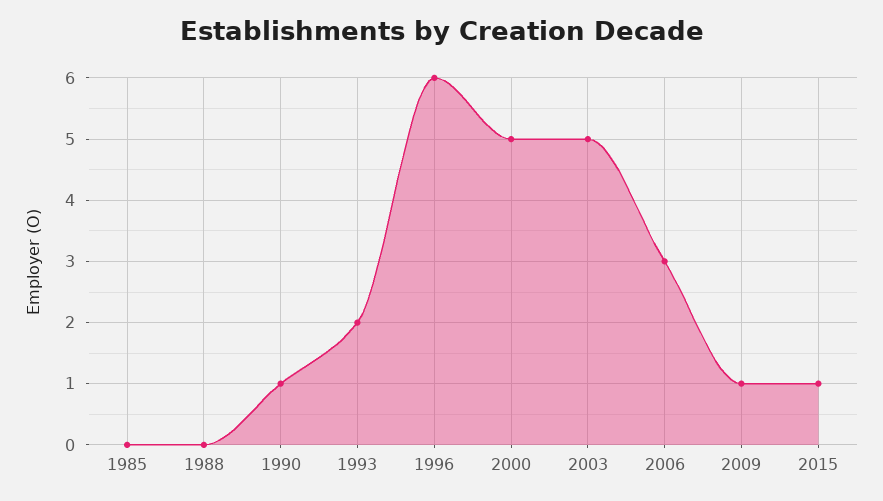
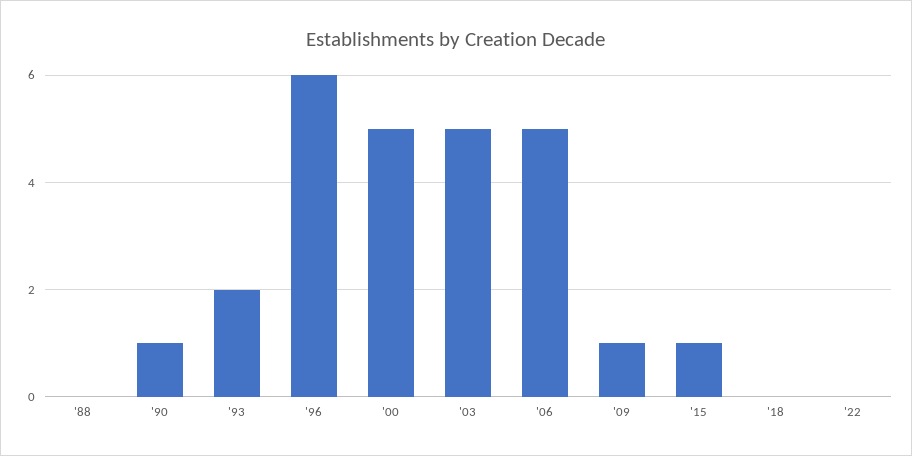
1985: 0 -> none
2006: 3 -> 5
'18: none -> 0
'22: none -> 0

